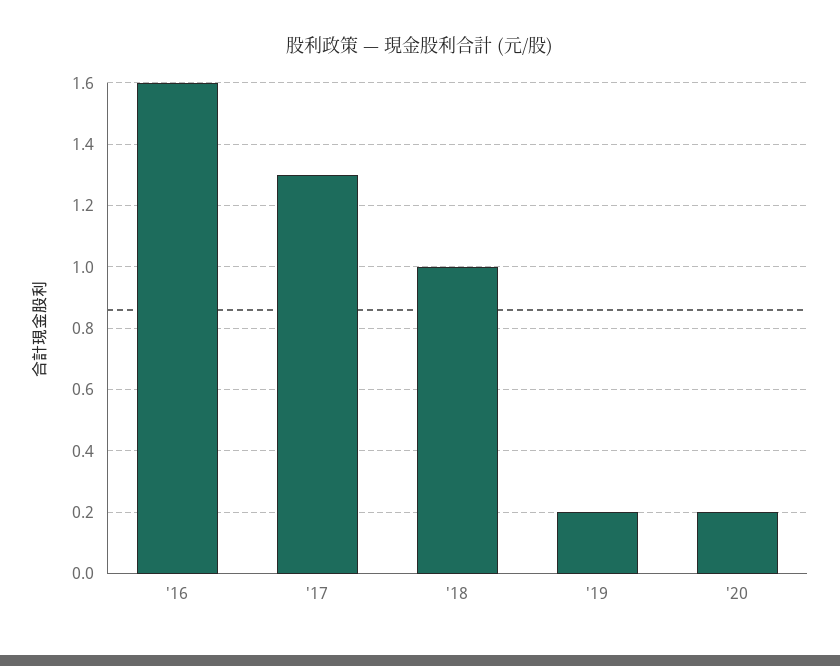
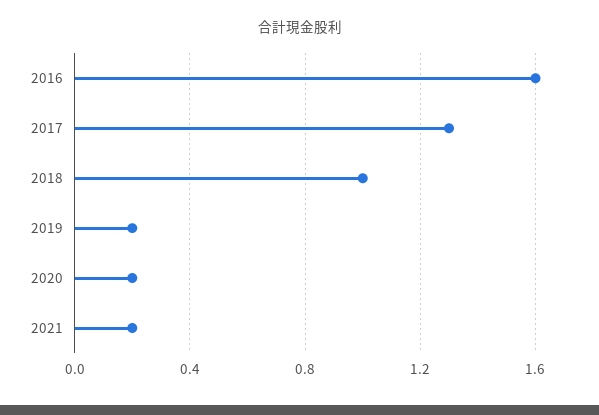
2021: none -> 0.2

